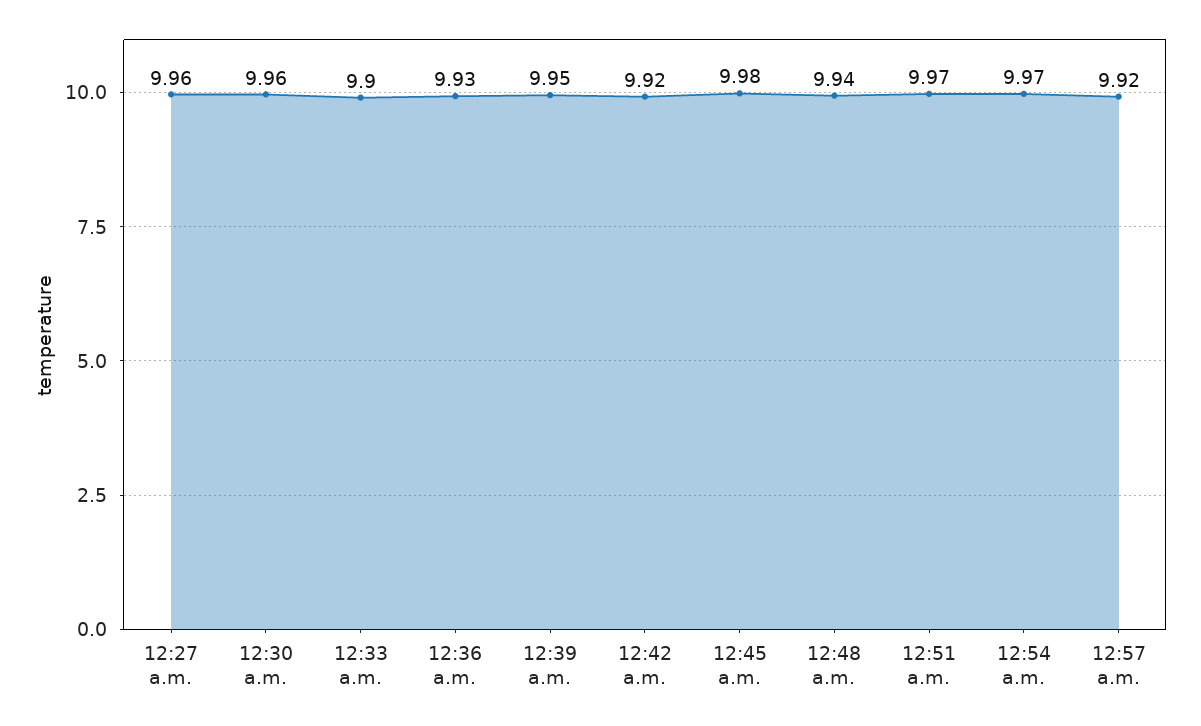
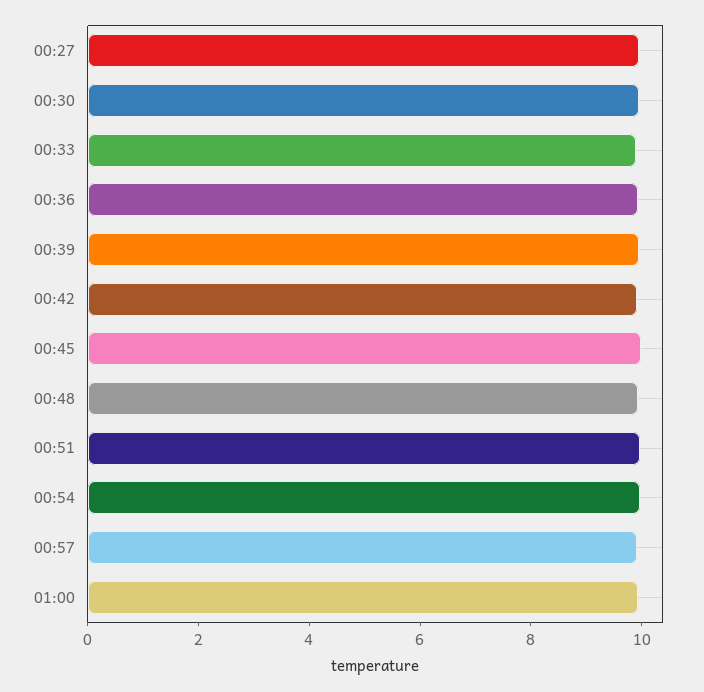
01:00: none -> 10

